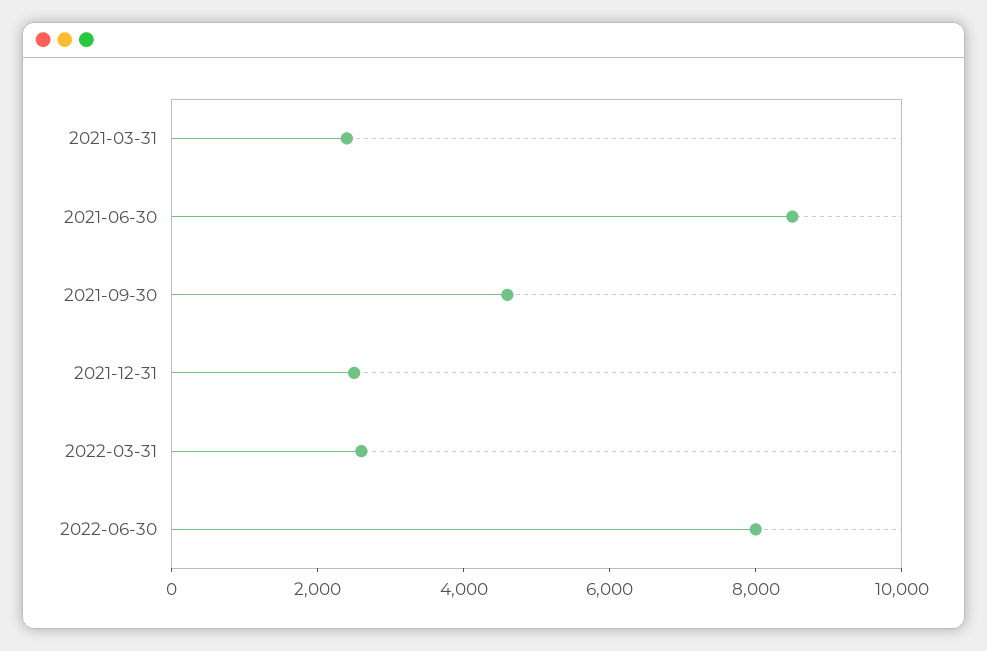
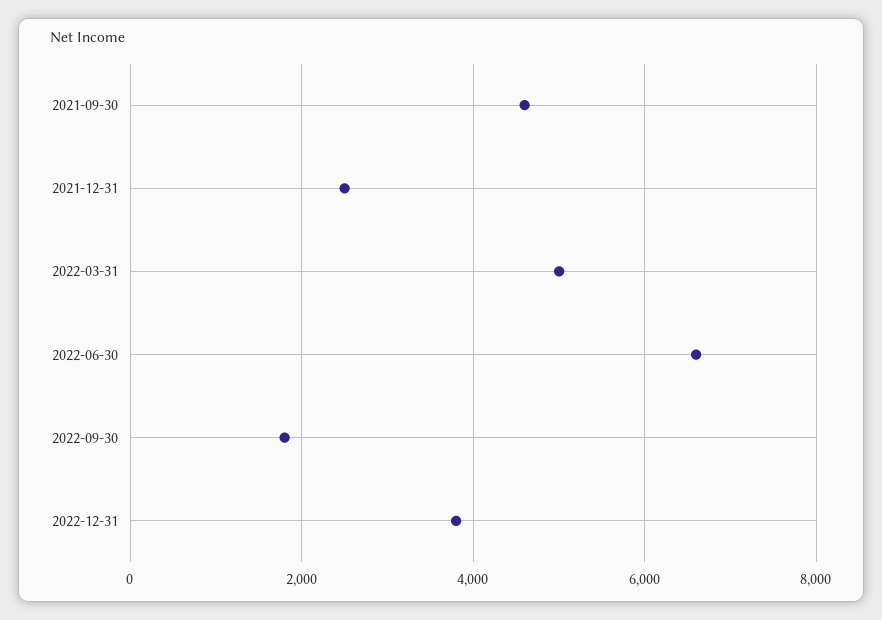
2021-03-31: 2500 -> none
2021-06-30: 8500 -> none
2022-03-31: 2500 -> 5000
2022-06-30: 8000 -> 6600
2022-09-30: none -> 1800
2022-12-31: none -> 3800

